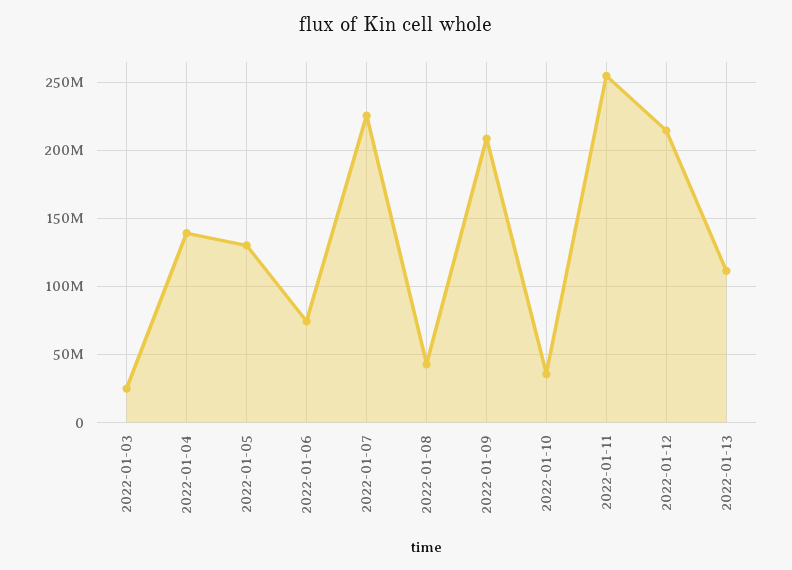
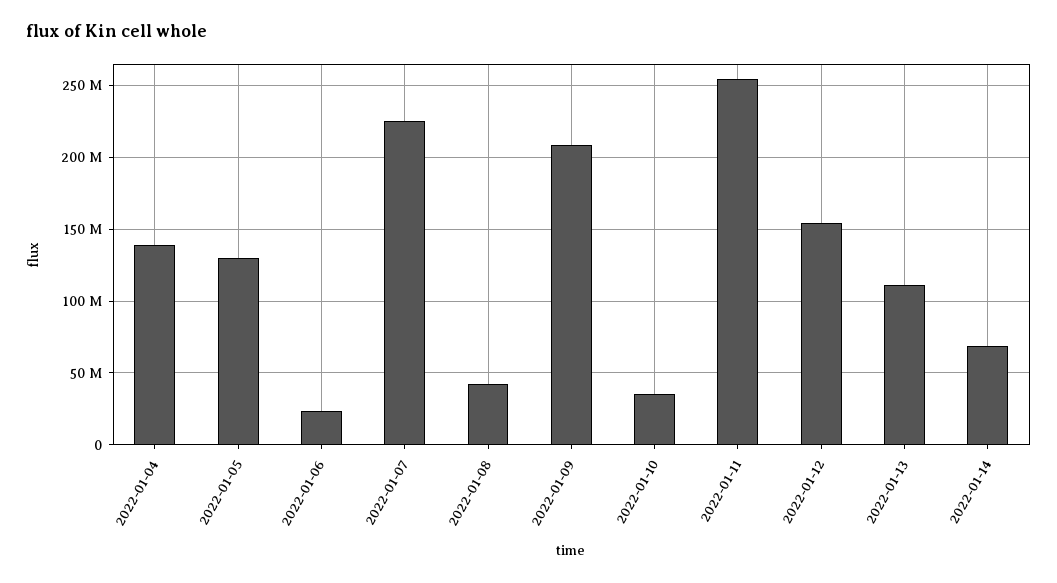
2022-01-03: 25000000 -> none
2022-01-06: 75000000 -> 25000000
2022-01-12: 215000000 -> 155000000
2022-01-14: none -> 70000000

